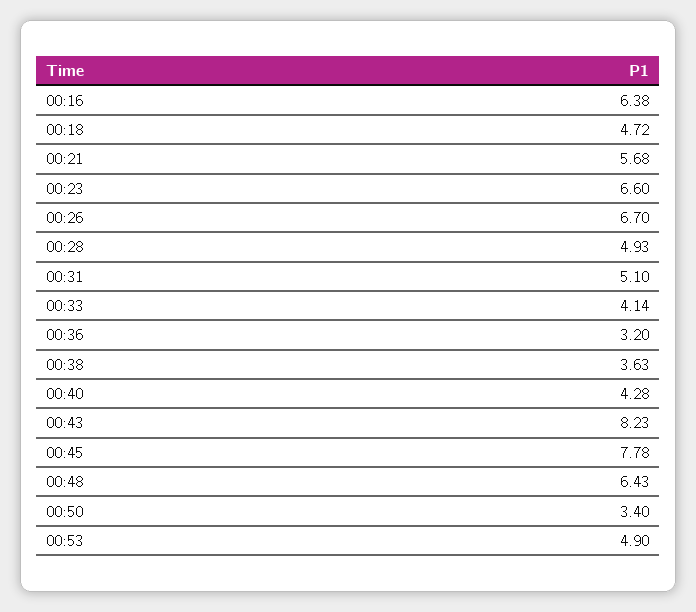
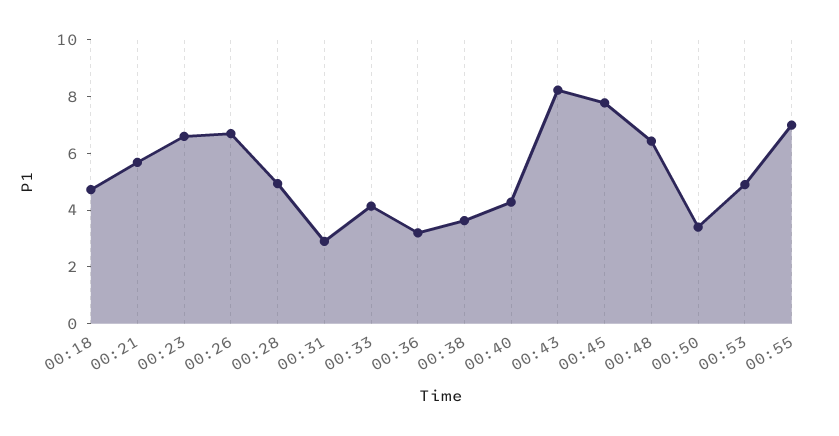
00:16: 6.38 -> none
00:31: 5.1 -> 3
00:55: none -> 7

